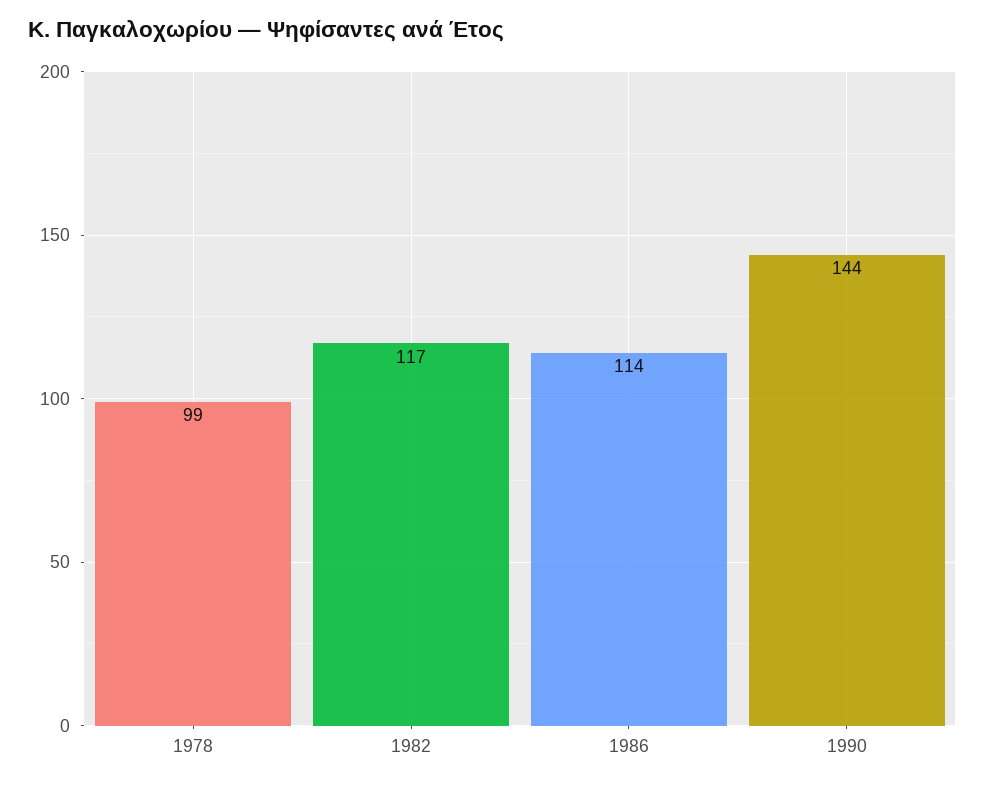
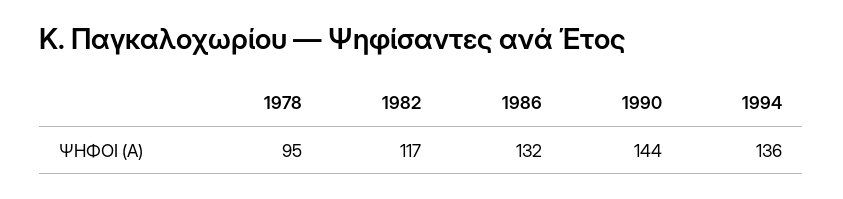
1978: 99 -> 95
1986: 114 -> 132
1994: none -> 136

